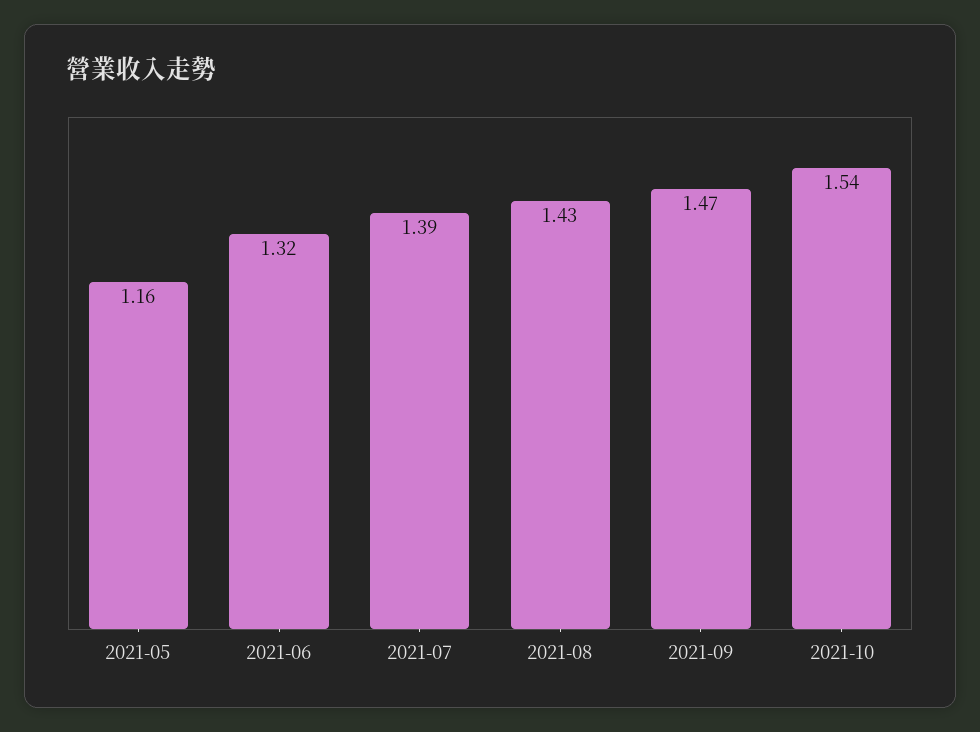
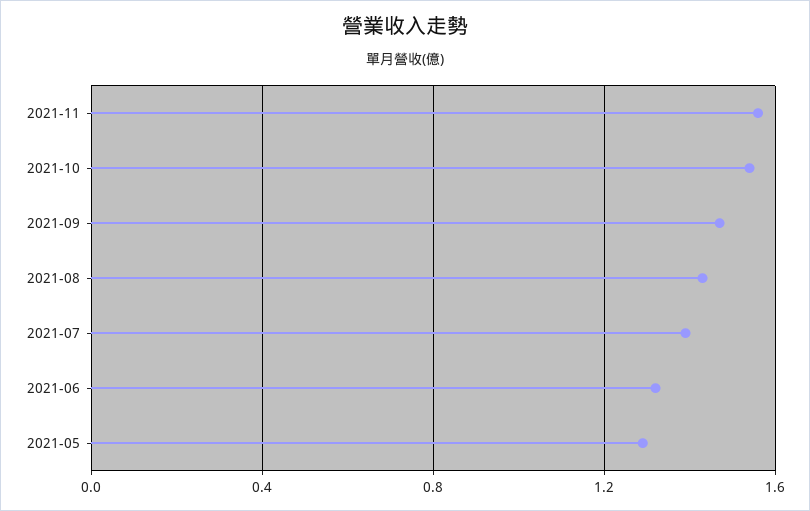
2021-05: 1.16 -> 1.3
2021-11: none -> 1.55

